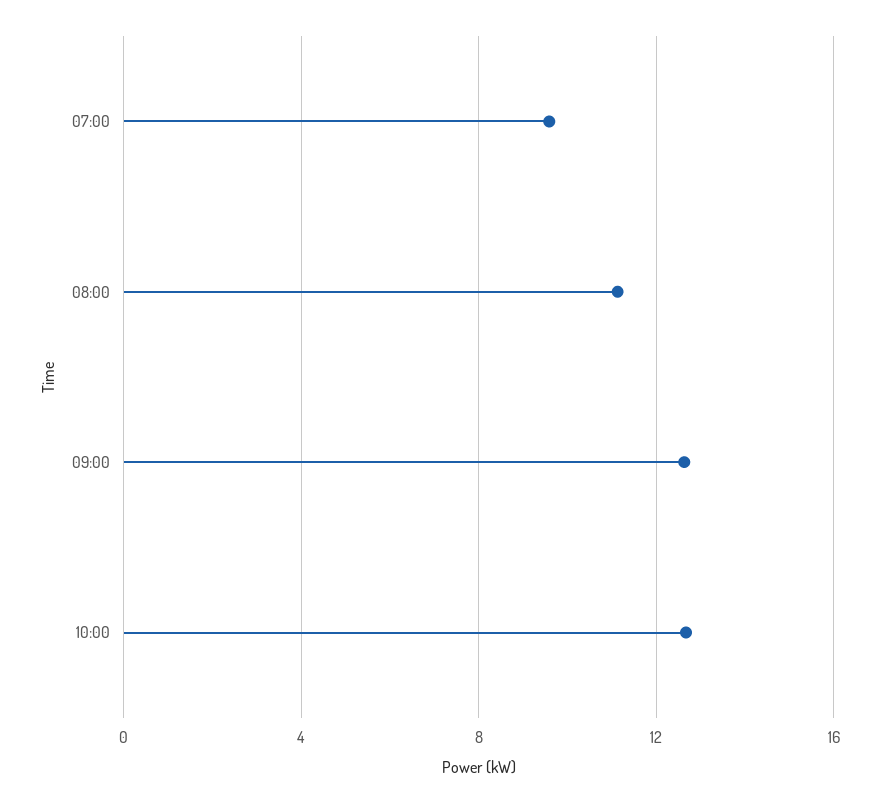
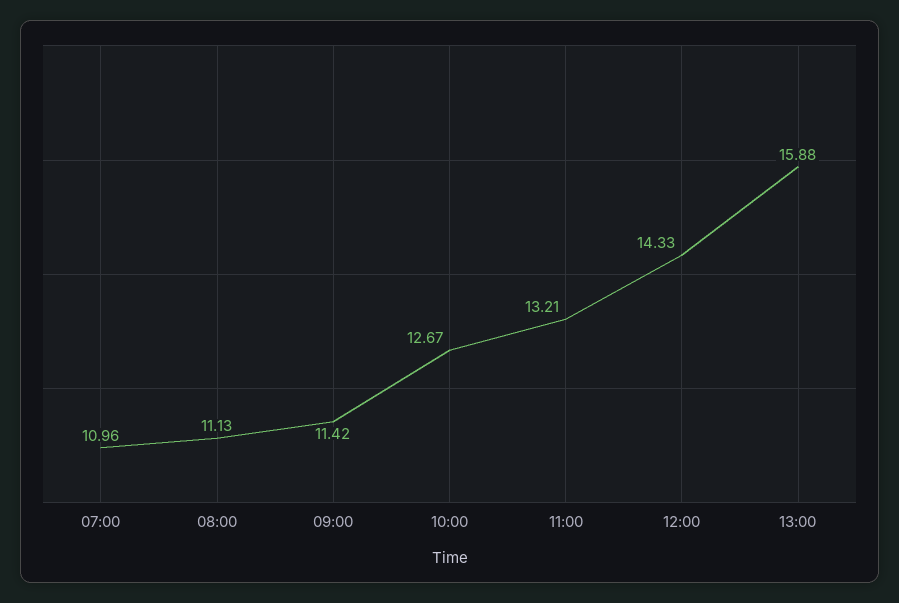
07:00: 9.5 -> 10.96
09:00: 12.5 -> 11.42
11:00: none -> 13.21
12:00: none -> 14.33
13:00: none -> 15.88

